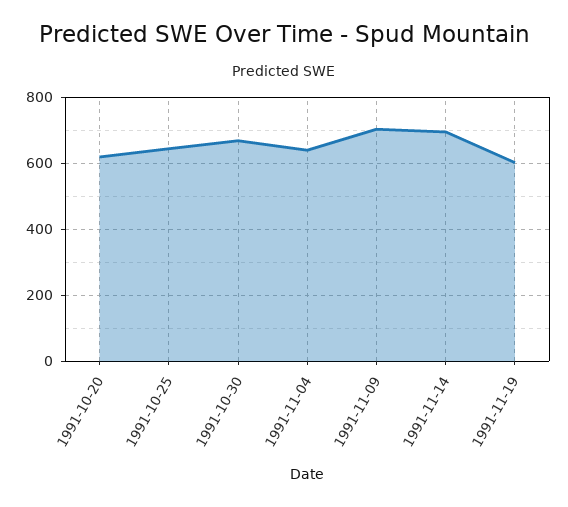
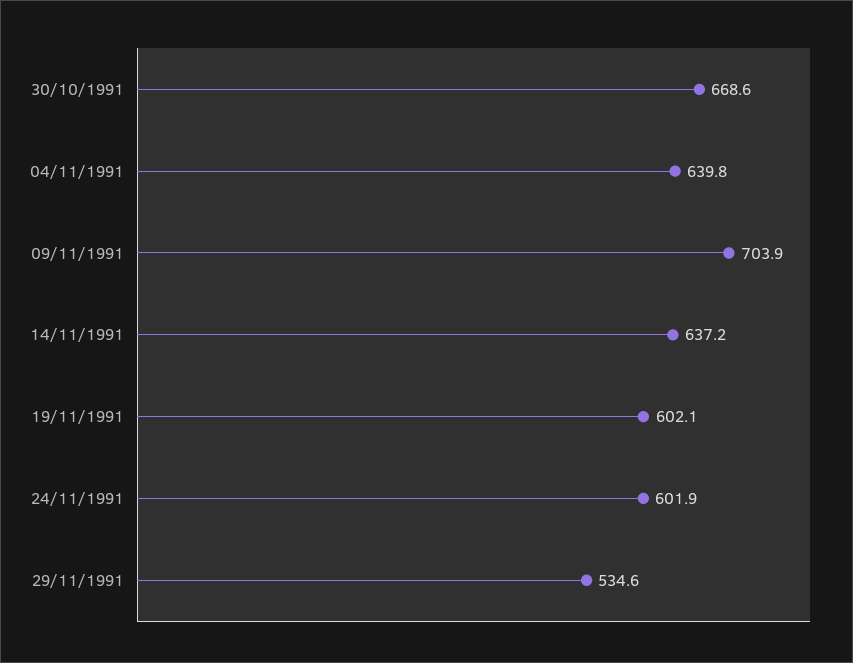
1991-10-20: 620 -> none
1991-10-25: 640 -> none
1991-11-14: 700 -> 637.2
24/11/1991: none -> 601.9
29/11/1991: none -> 534.6

